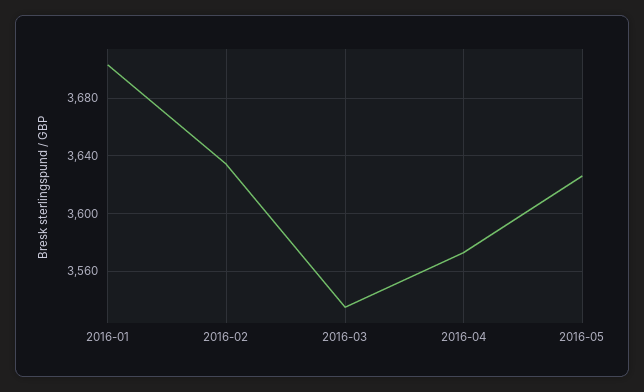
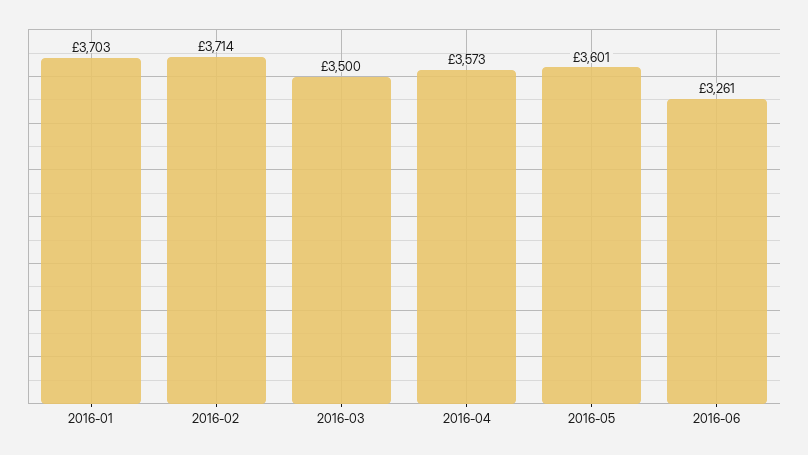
2016-02: 3635 -> 3714
2016-03: 3535 -> 3500
2016-05: 3625 -> 3601
2016-06: none -> 3261

